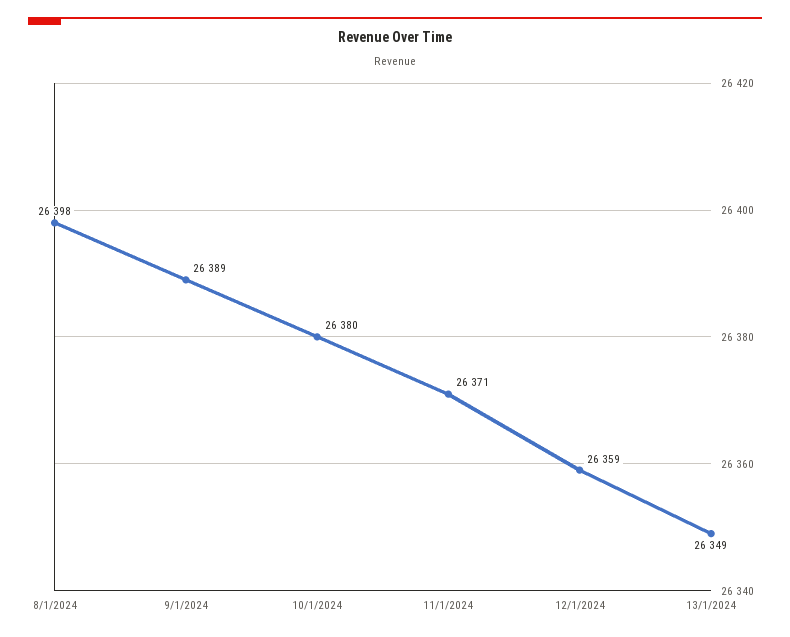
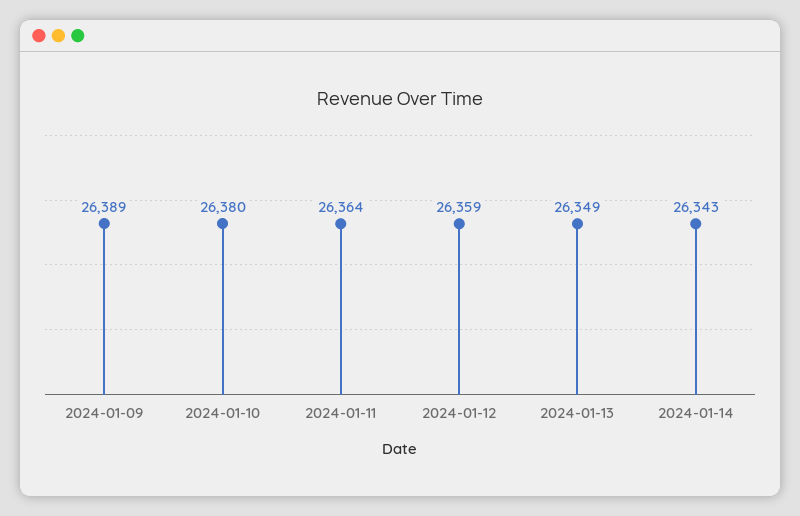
8/1/2024: 26398 -> none
11/1/2024: 26371 -> 26364
2024-01-14: none -> 26343

